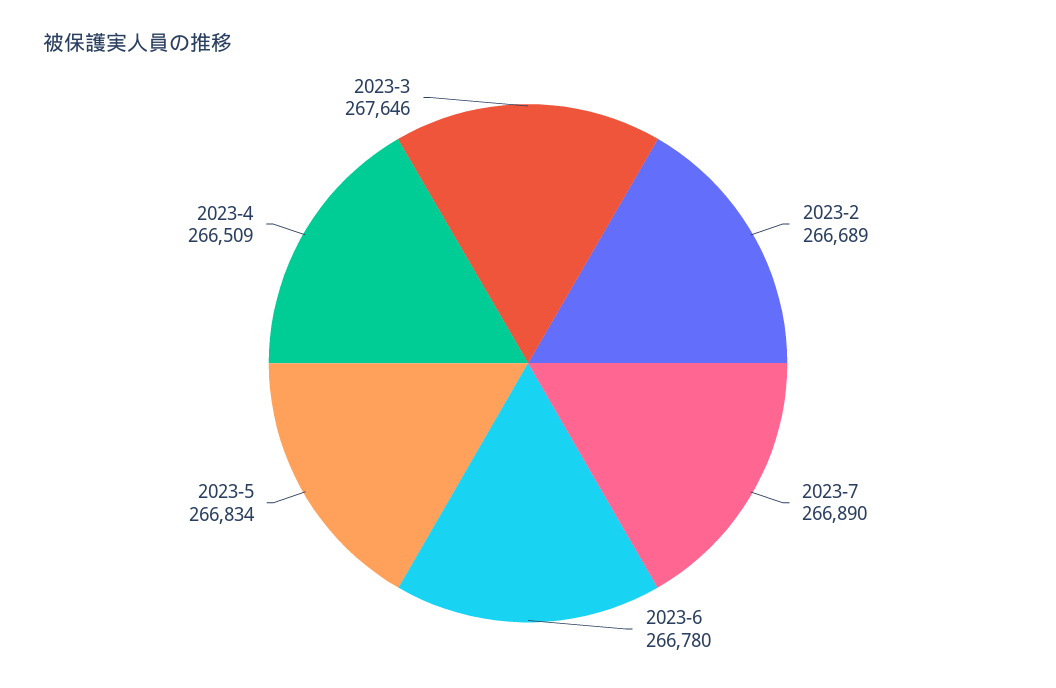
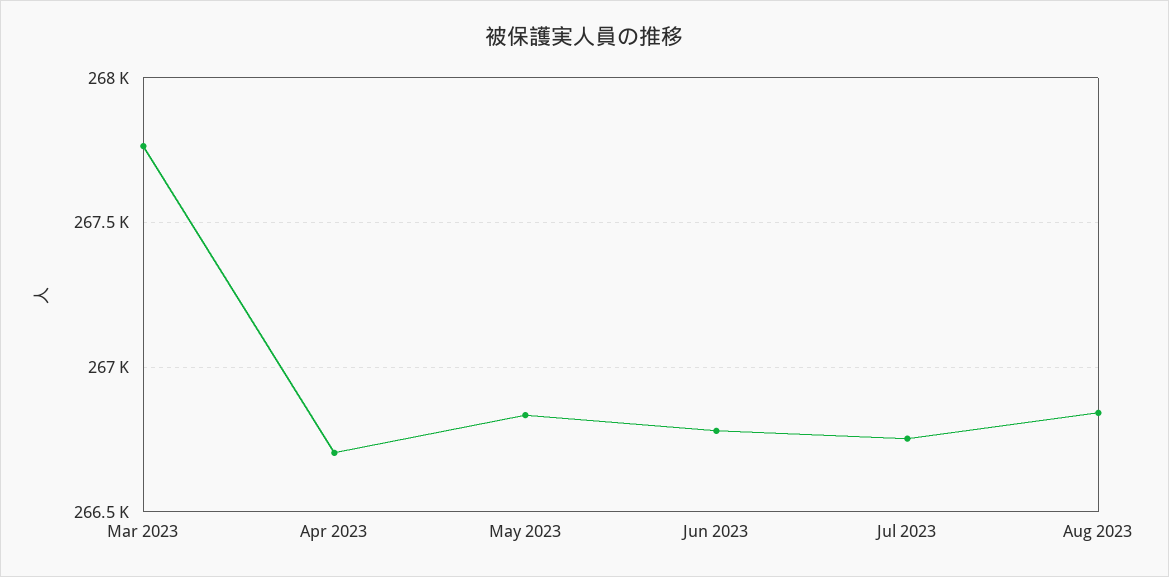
2023-2: 266689 -> none
2023-7: 266890 -> 266750
2023-4: 266509 -> 266700
2023-3: 267646 -> 267750
Aug 2023: none -> 266850

